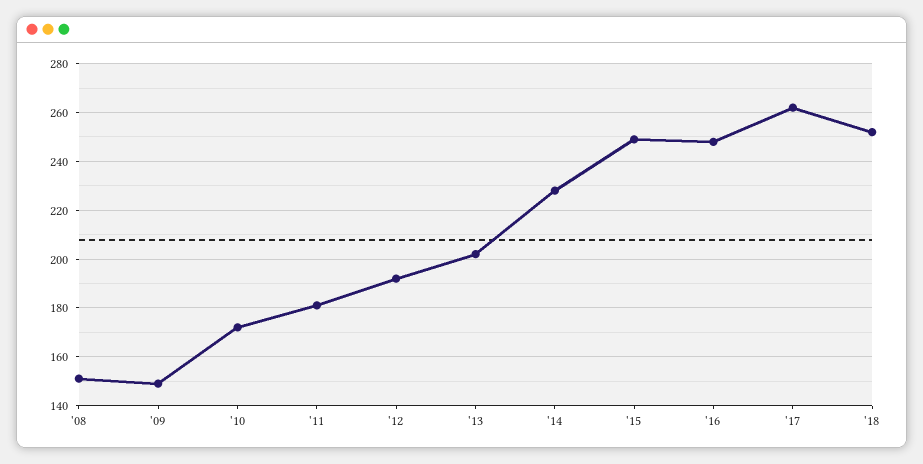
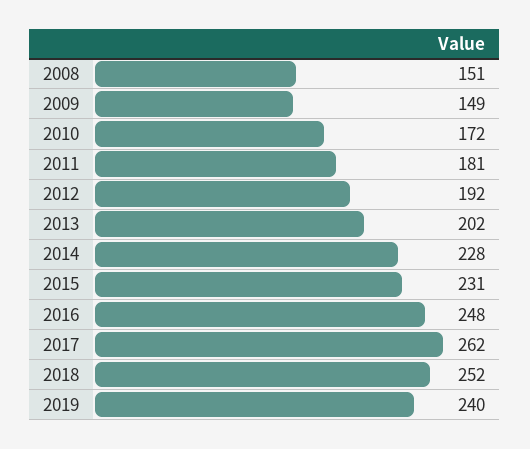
'15: 250 -> 231
2019: none -> 240

